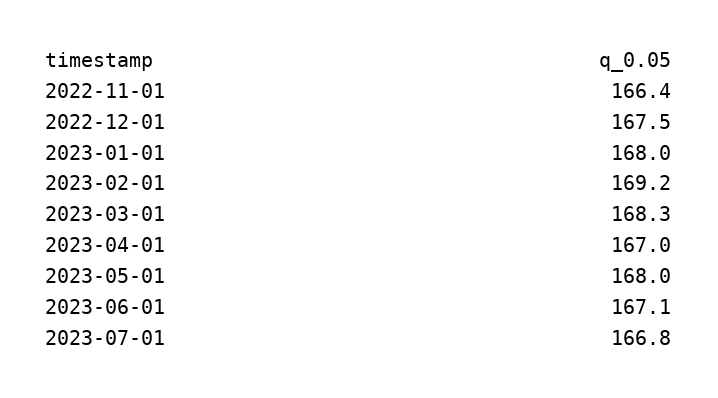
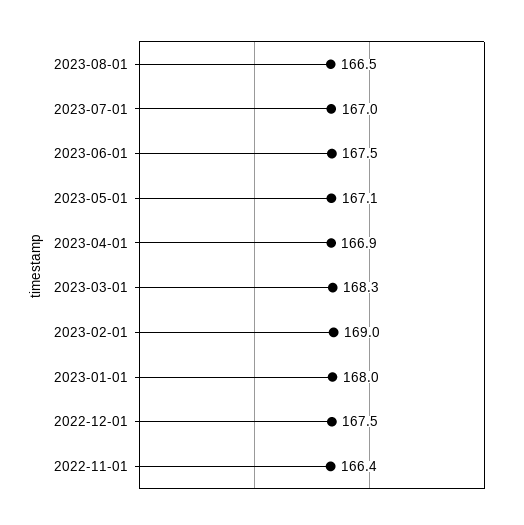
2023-02-01: 169.2 -> 169
2023-04-01: 167 -> 166.9
2023-05-01: 168 -> 167.1
2023-06-01: 167.1 -> 167.5
2023-07-01: 166.8 -> 167
2023-08-01: none -> 166.5

